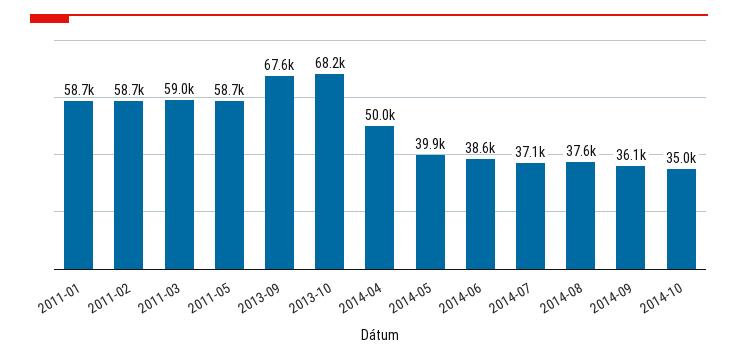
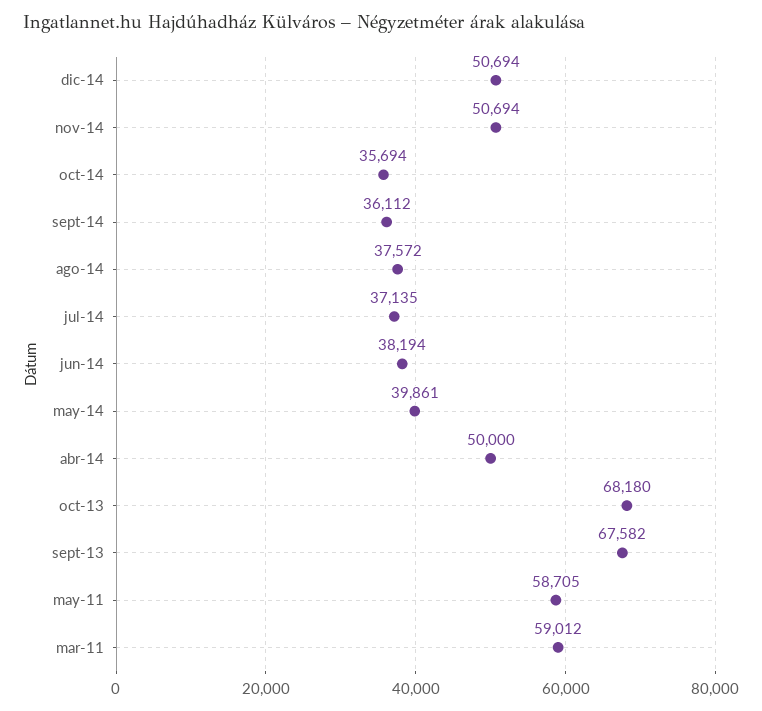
2011-01: 58700 -> none
2011-02: 58700 -> none
2014-06: 38600 -> 38194
2014-10: 35000 -> 35694
dic-14: none -> 50694
nov-14: none -> 50694

